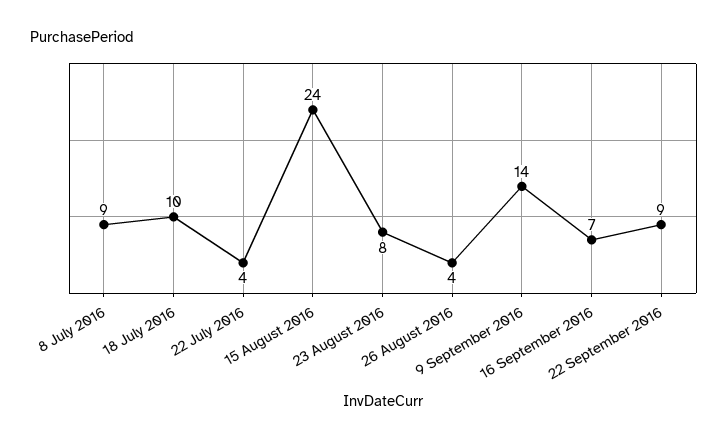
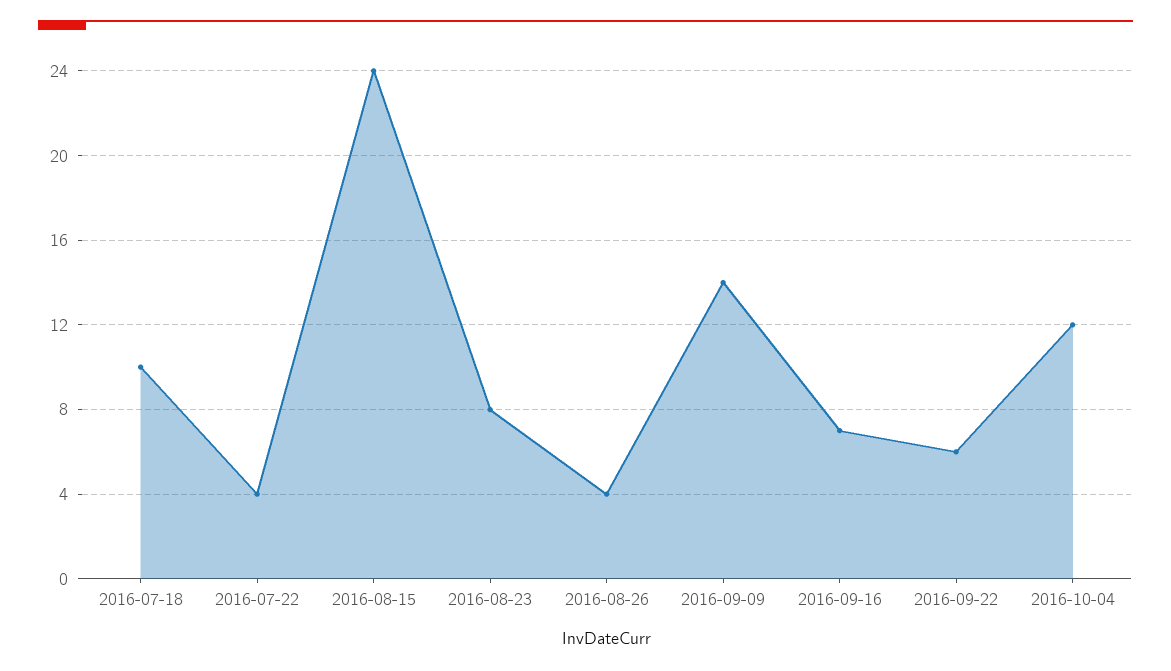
8 July 2016: 9 -> none
22 September 2016: 9 -> 6
2016-10-04: none -> 12

